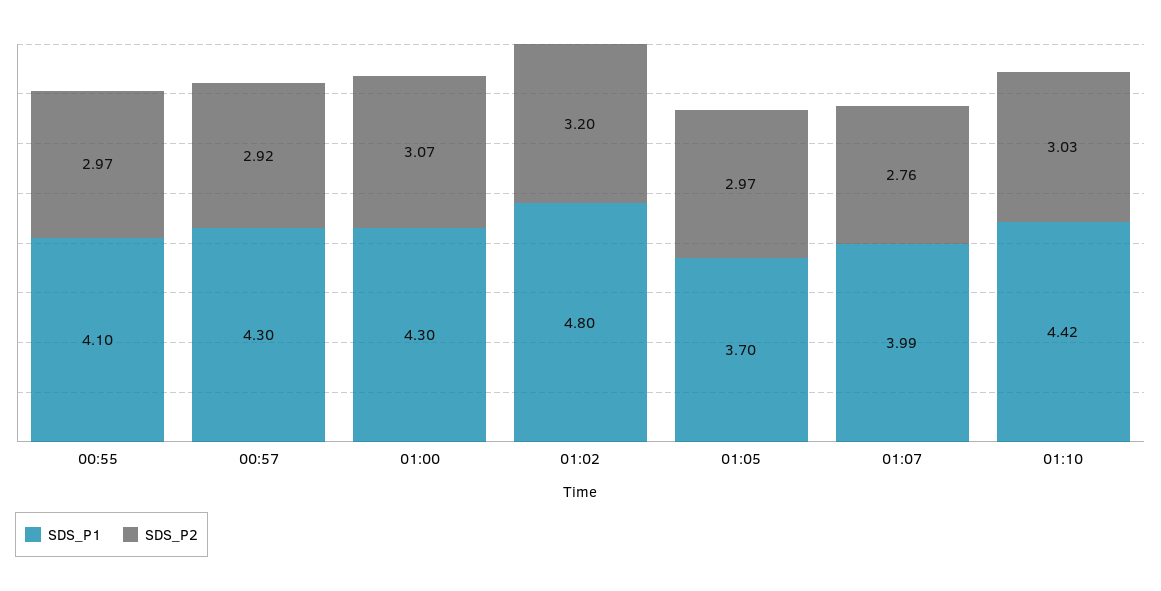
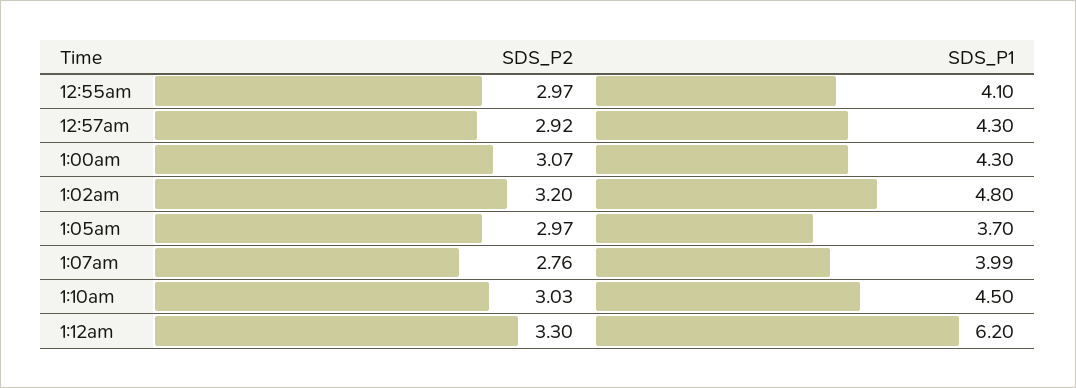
SDS_P1, 01:10: 4.42 -> 4.5
SDS_P2, 1:12am: none -> 3.3
SDS_P1, 1:12am: none -> 6.2

